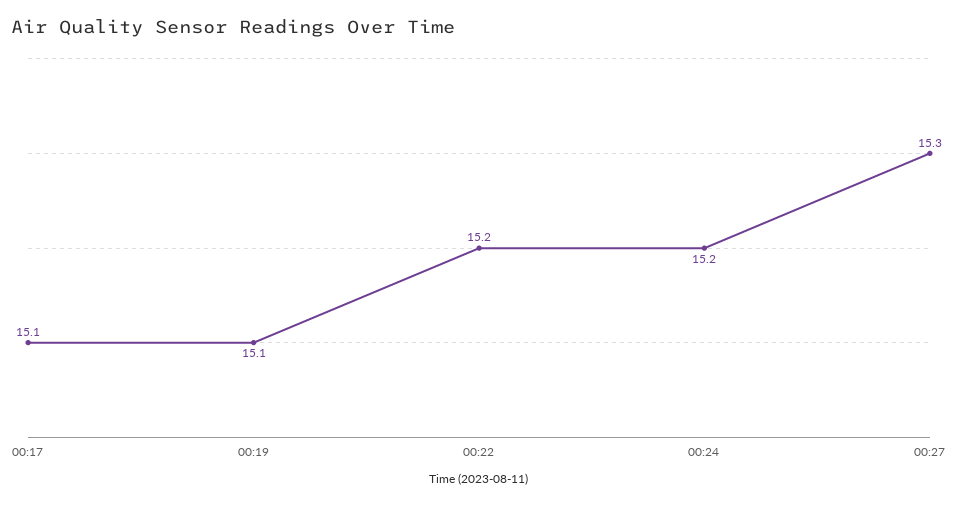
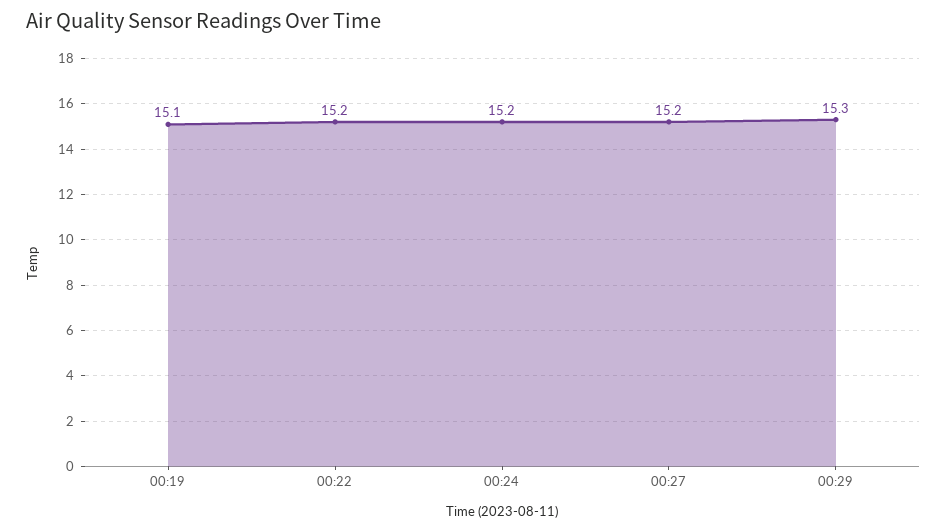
00:17: 15.1 -> none
00:27: 15.3 -> 15.2
00:29: none -> 15.3

